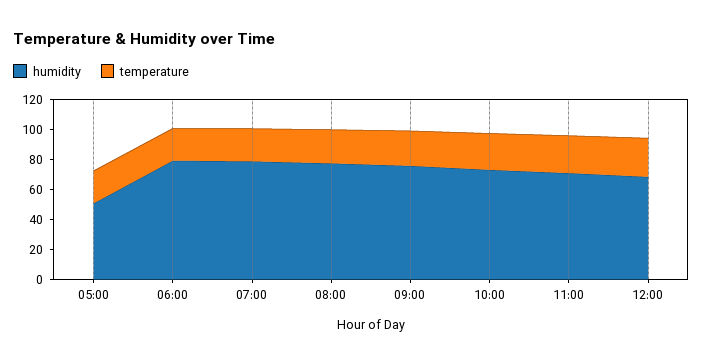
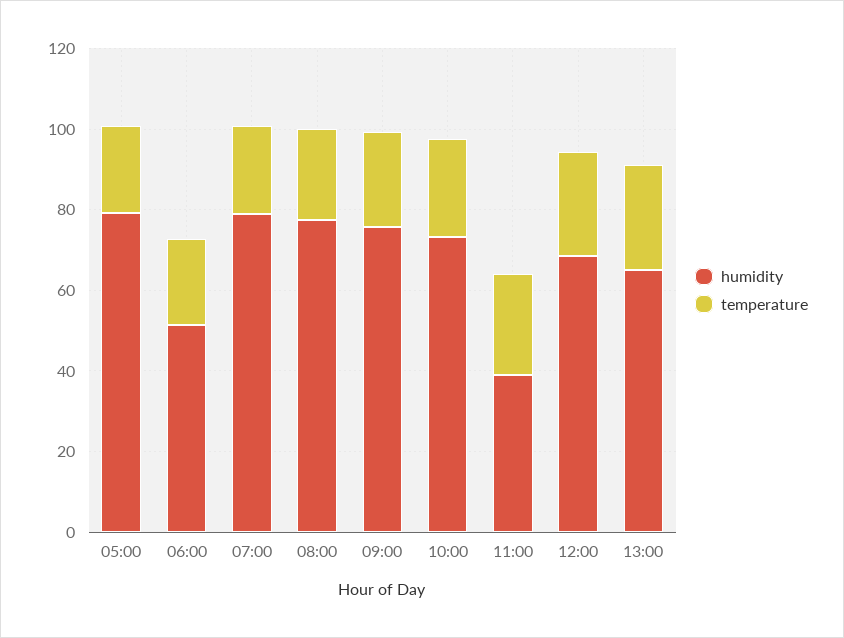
humidity, 05:00: 50 -> 80
humidity, 06:00: 80 -> 50
humidity, 11:00: 70 -> 40
humidity, 13:00: none -> 65
temperature, 13:00: none -> 25

